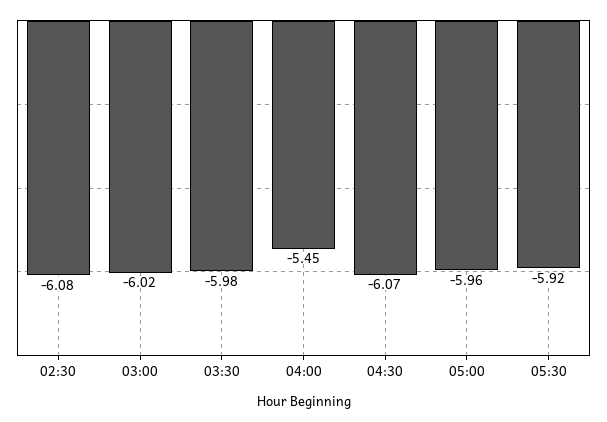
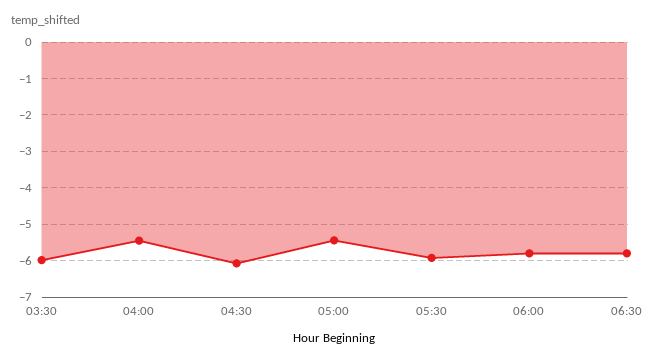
02:30: -6.08 -> none
03:00: -6.02 -> none
05:00: -5.96 -> -5.4
06:00: none -> -5.8
06:30: none -> -5.8

